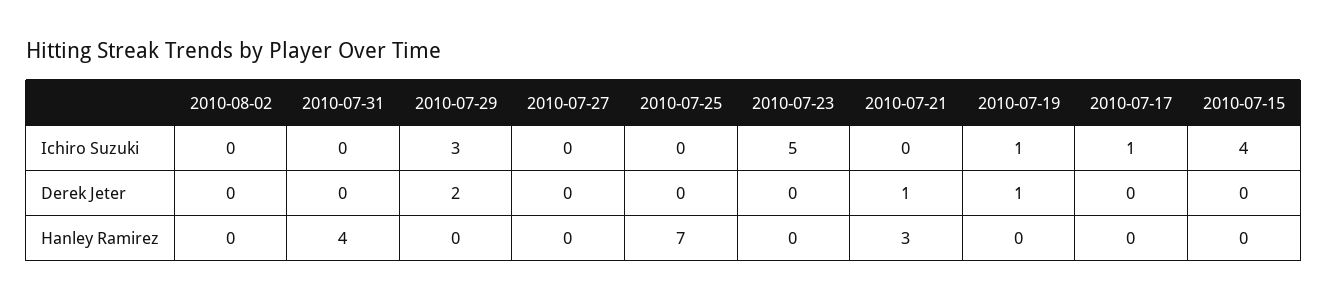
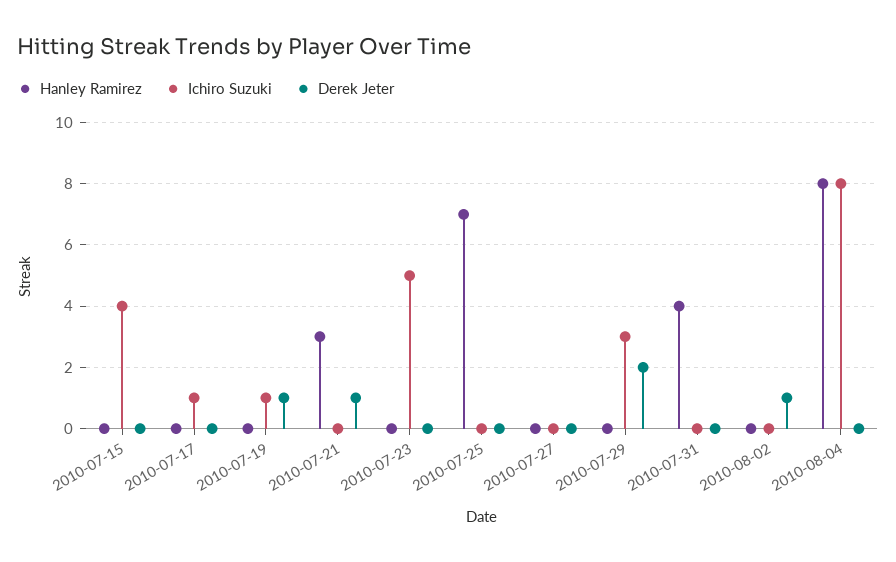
Derek Jeter, 2010-08-02: 0 -> 1
Hanley Ramirez, 2010-08-04: none -> 8
Ichiro Suzuki, 2010-08-04: none -> 8
Derek Jeter, 2010-08-04: none -> 0

